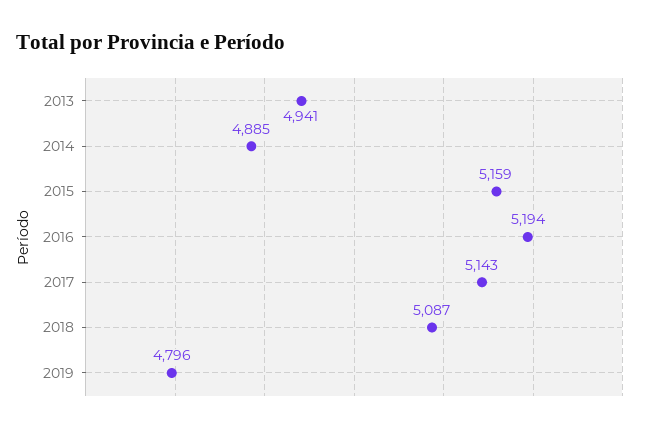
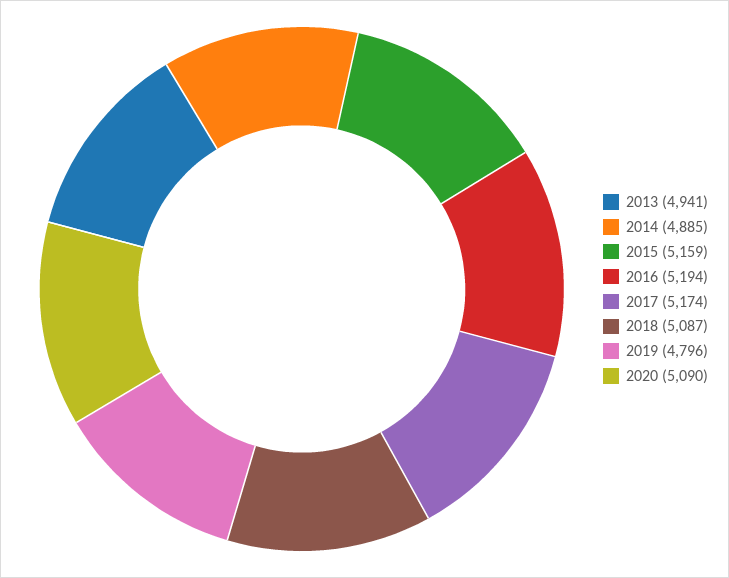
2017: 5143 -> 5174
2020: none -> 5090

